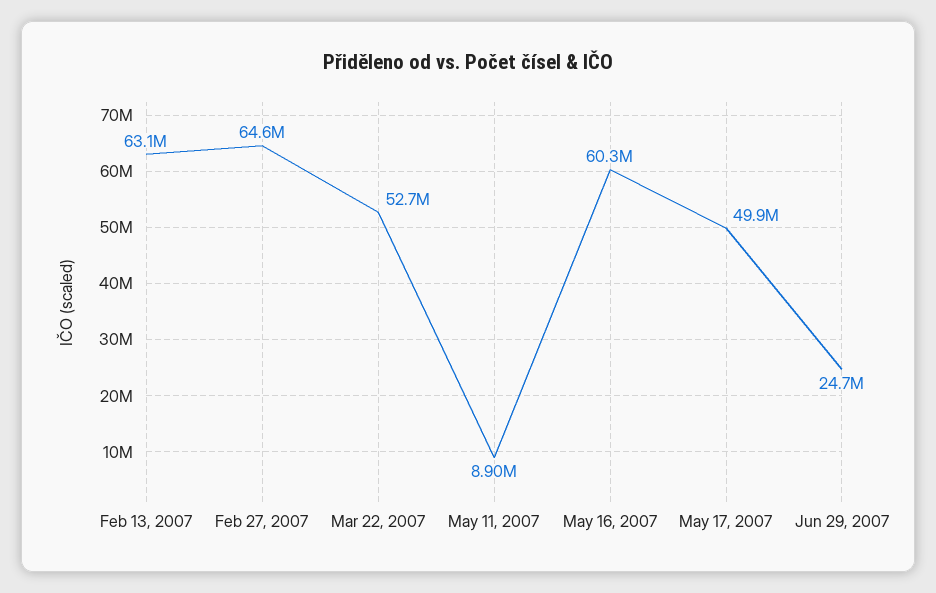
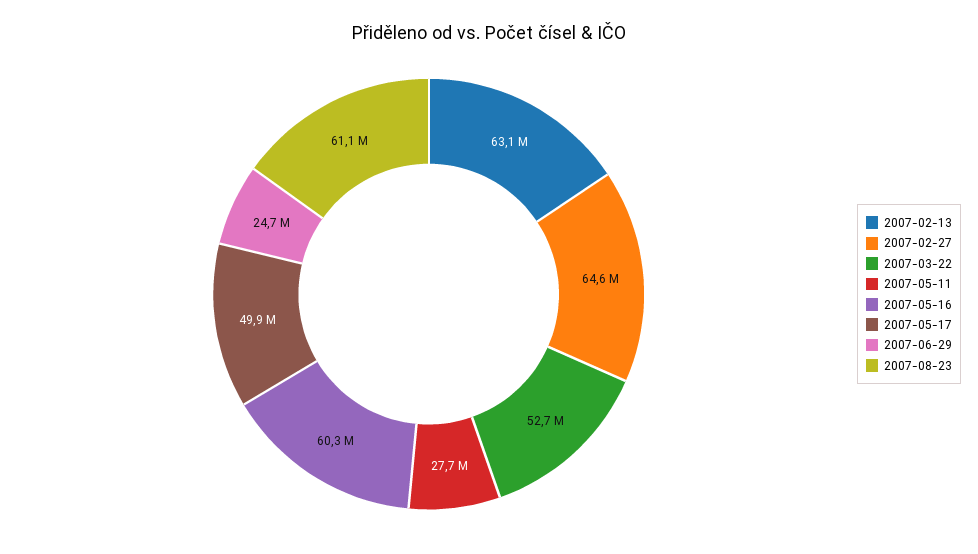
May 11, 2007: 8900000 -> 27700000
2007-08-23: none -> 61100000

